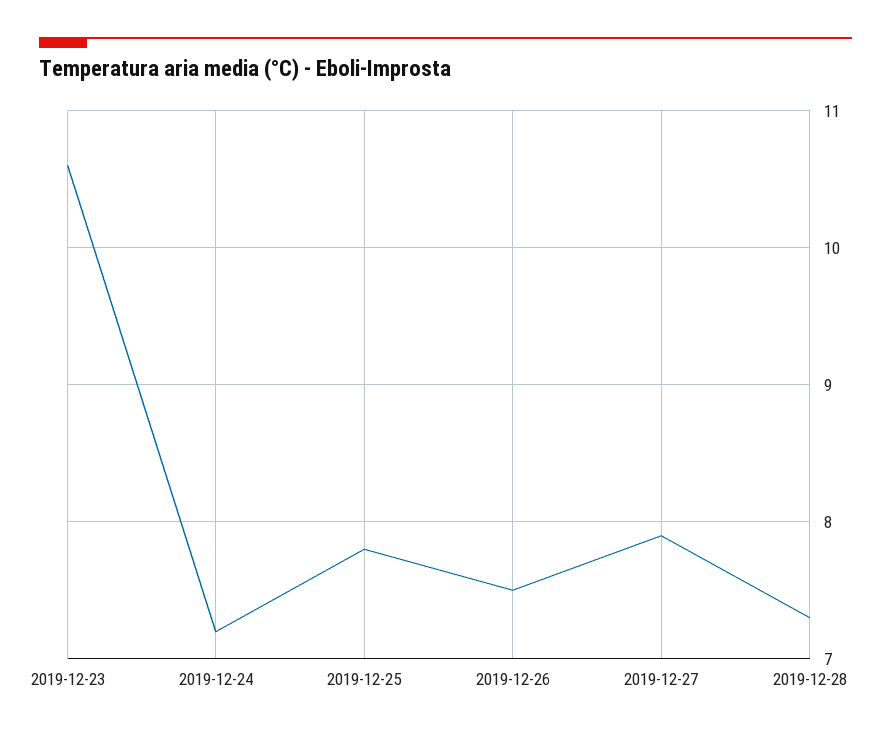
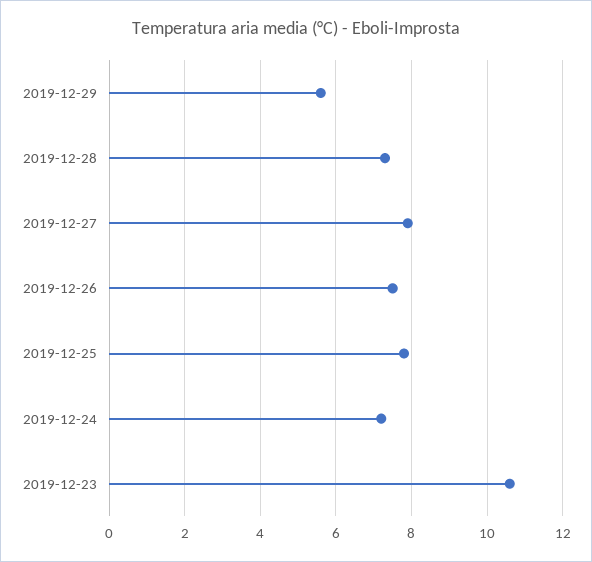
2019-12-29: none -> 5.5

